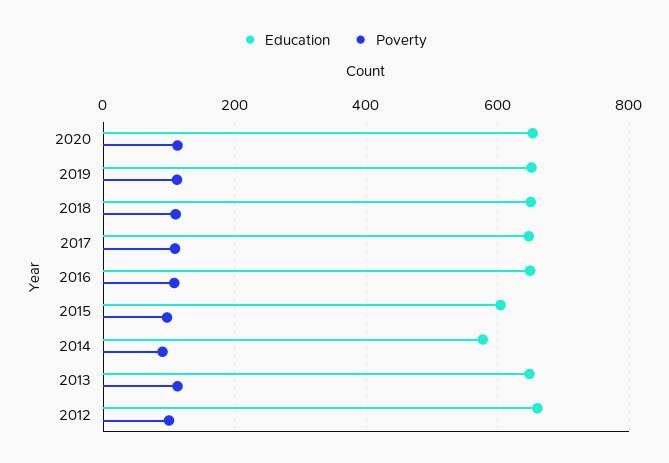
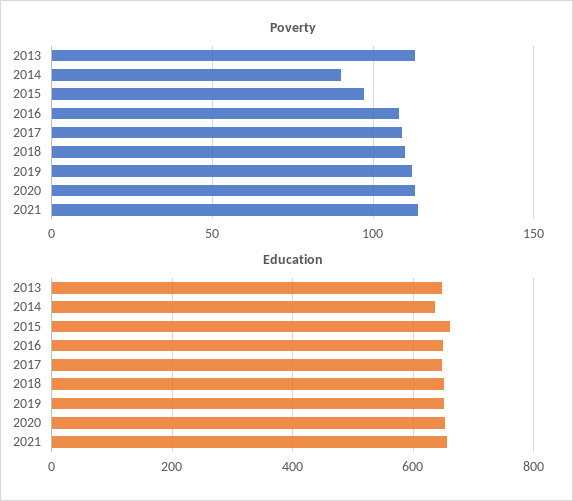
Education, 2015: 600 -> 660
Education, 2014: 580 -> 640
Education, 2012: 660 -> none
Poverty, 2012: 100 -> none
Poverty, 2021: none -> 115
Education, 2021: none -> 660

